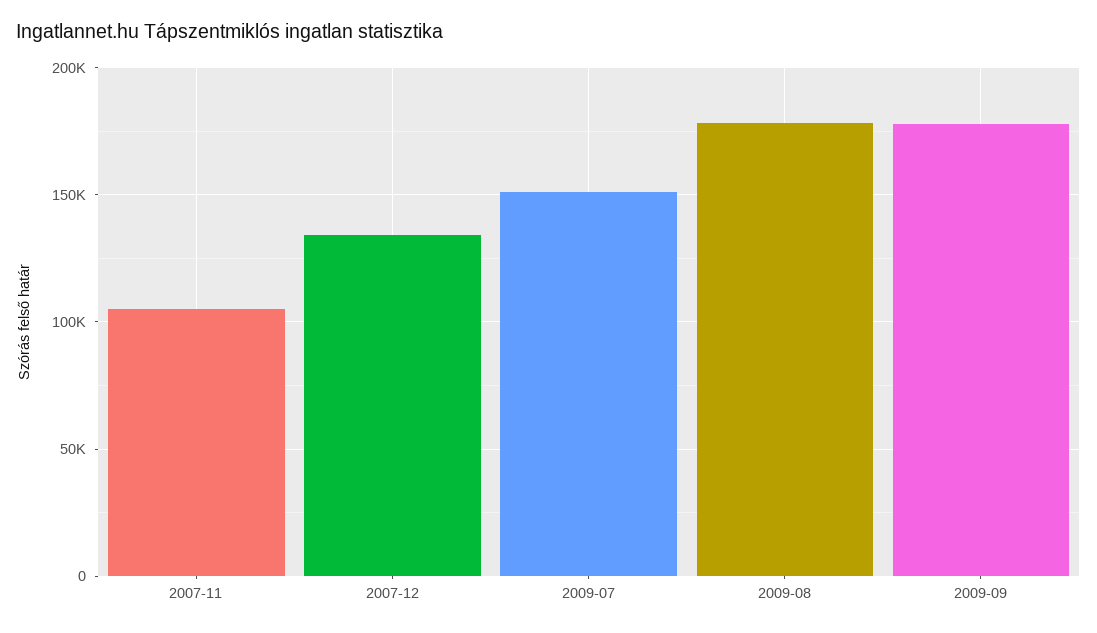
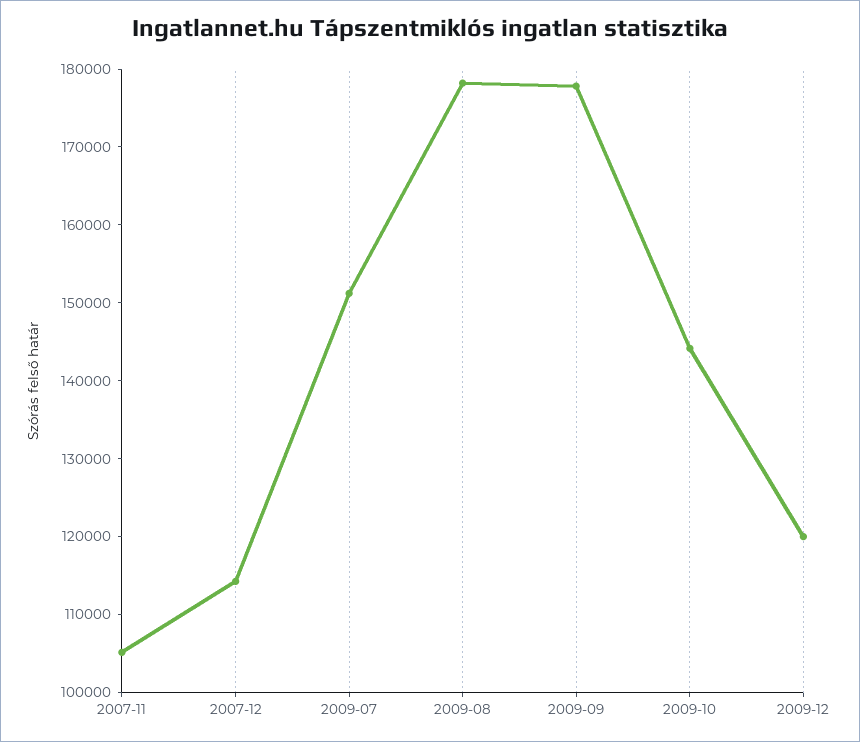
2007-12: 135000 -> 114000
2009-10: none -> 144000
2009-12: none -> 120000

